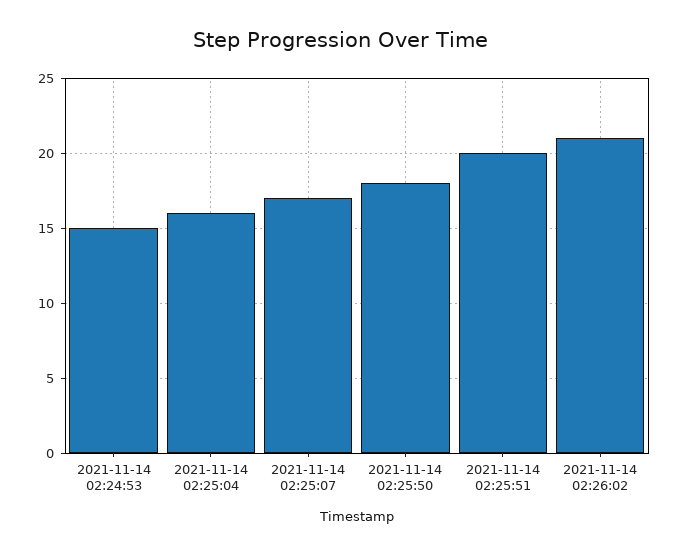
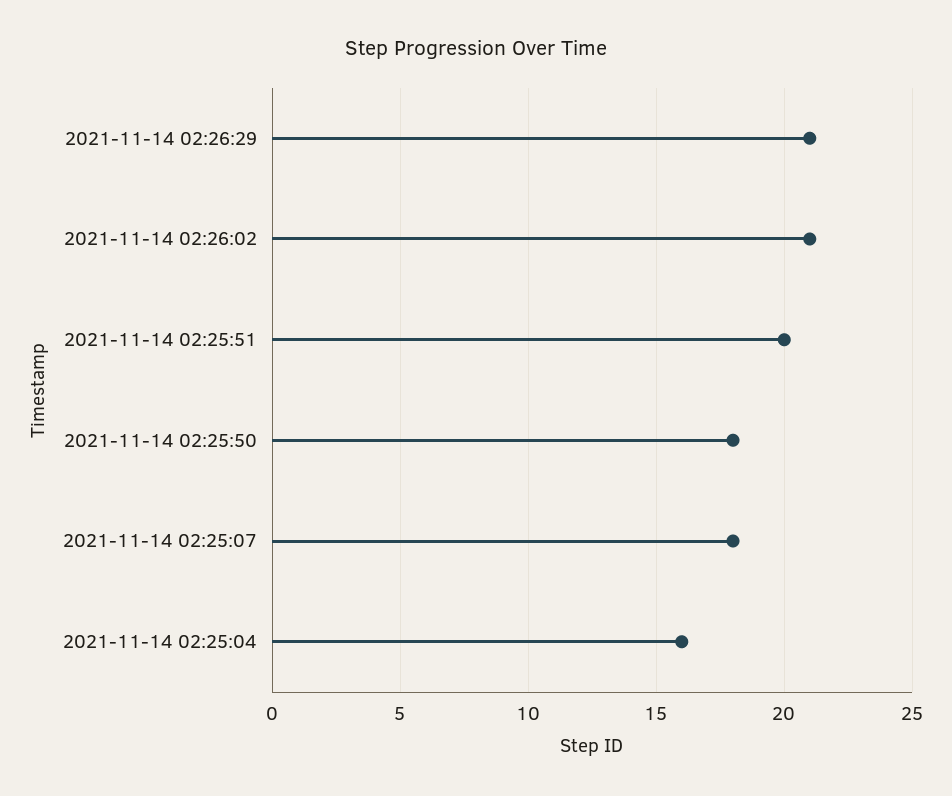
2021-11-14 02:24:53: 15 -> none
2021-11-14 02:25:07: 17 -> 18
2021-11-14 02:26:29: none -> 21

